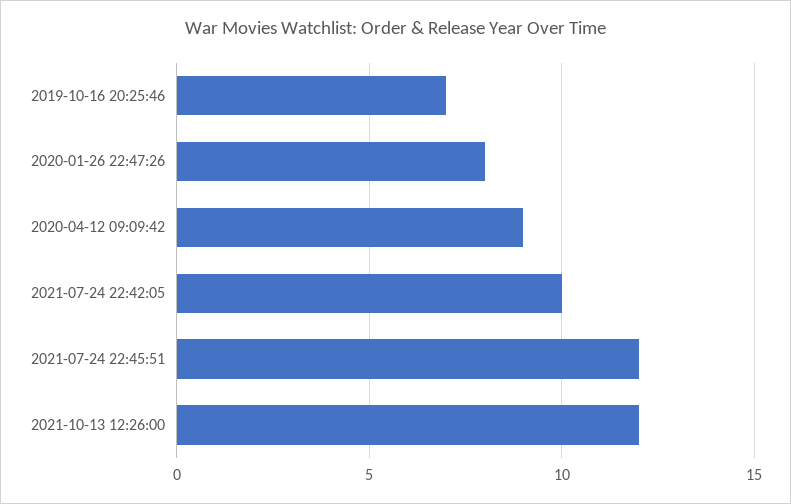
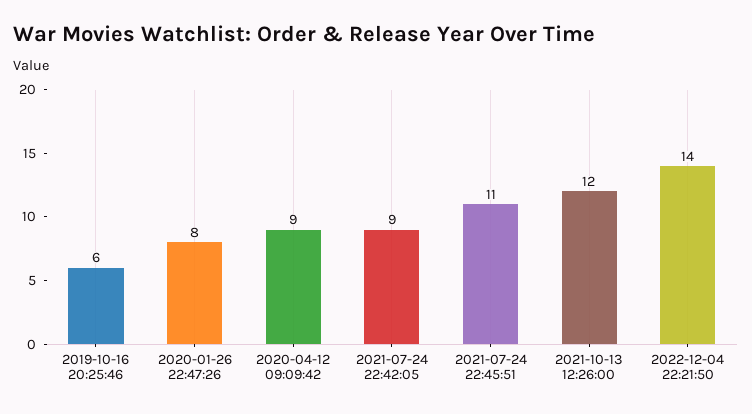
2019-10-16 20:25:46: 7 -> 6
2021-07-24 22:42:05: 10 -> 9
2021-07-24 22:45:51: 12 -> 11
2022-12-04 22:21:50: none -> 14

